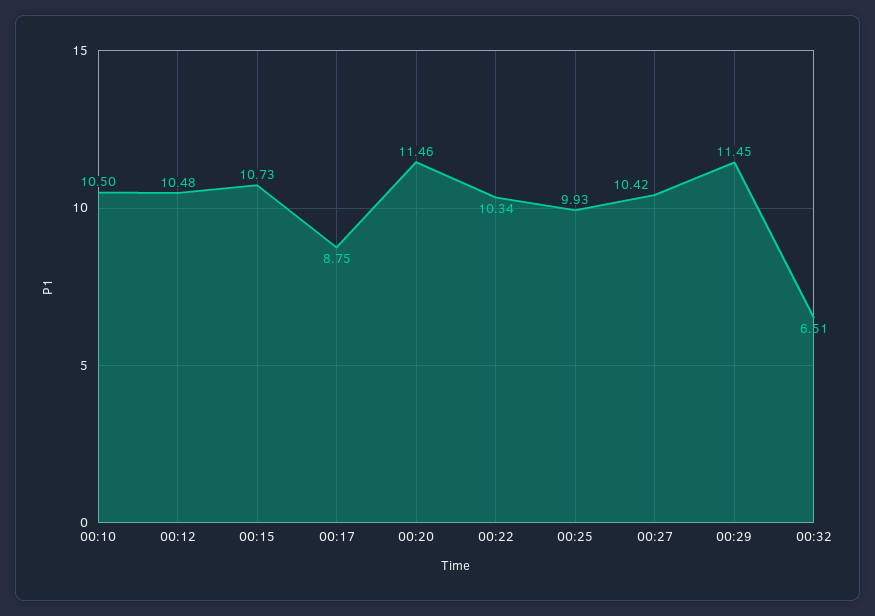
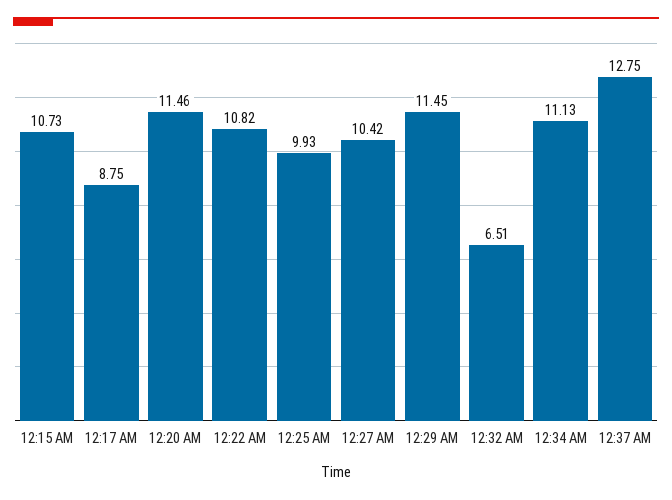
00:10: 10.5 -> none
00:12: 10.48 -> none
00:22: 10.34 -> 10.82
12:34 AM: none -> 11.13
12:37 AM: none -> 12.75

